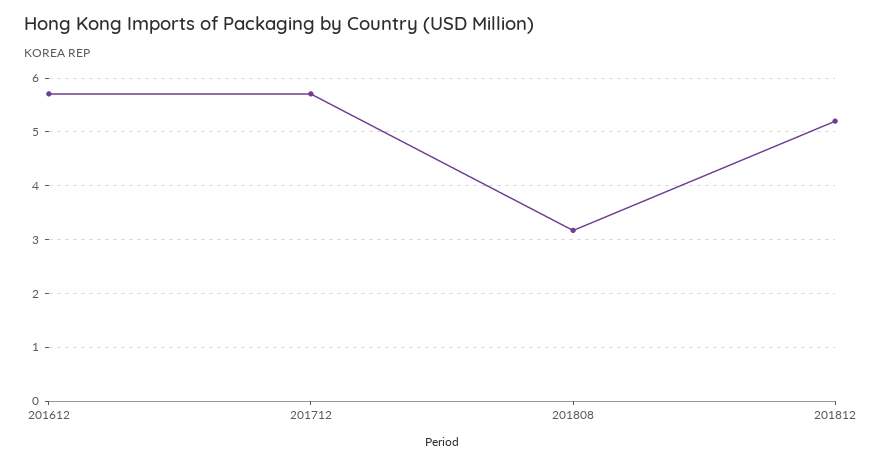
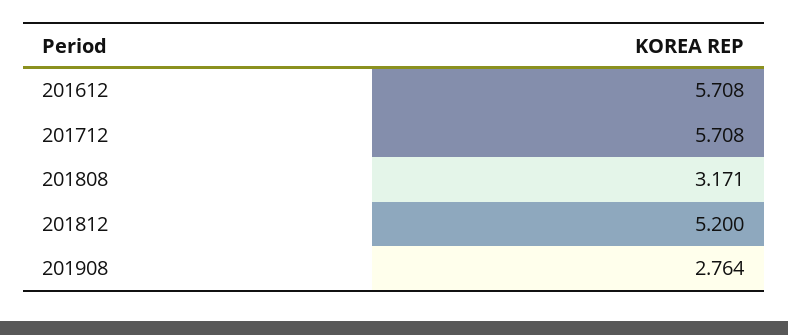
201908: none -> 2.764

